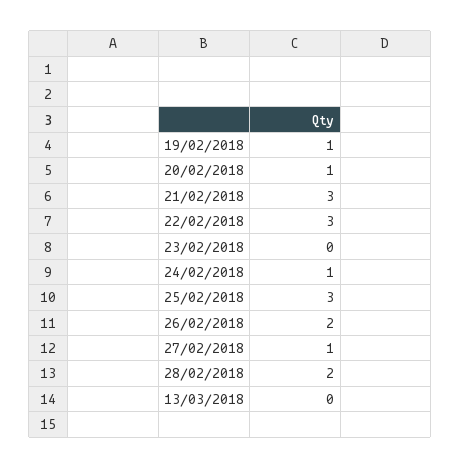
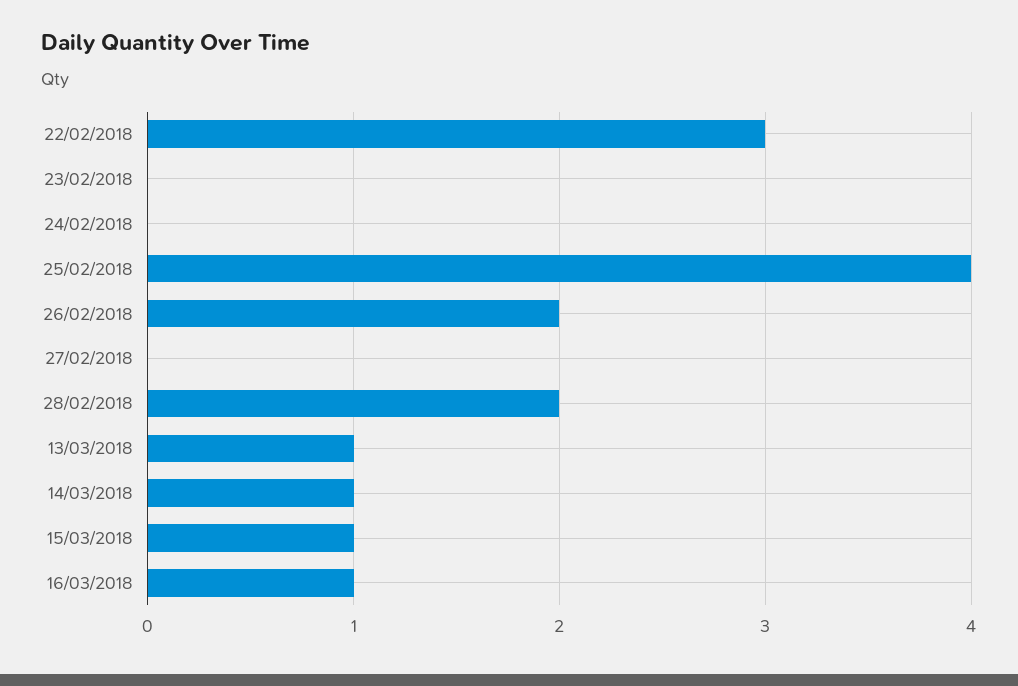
19/02/2018: 1 -> none
20/02/2018: 1 -> none
21/02/2018: 3 -> none
24/02/2018: 1 -> 0
25/02/2018: 3 -> 4
27/02/2018: 1 -> 0
13/03/2018: 0 -> 1
14/03/2018: none -> 1
15/03/2018: none -> 1
16/03/2018: none -> 1

